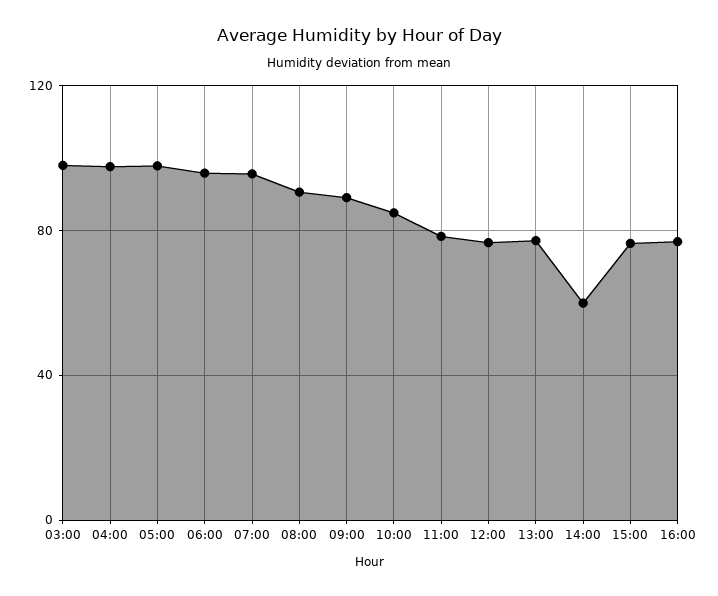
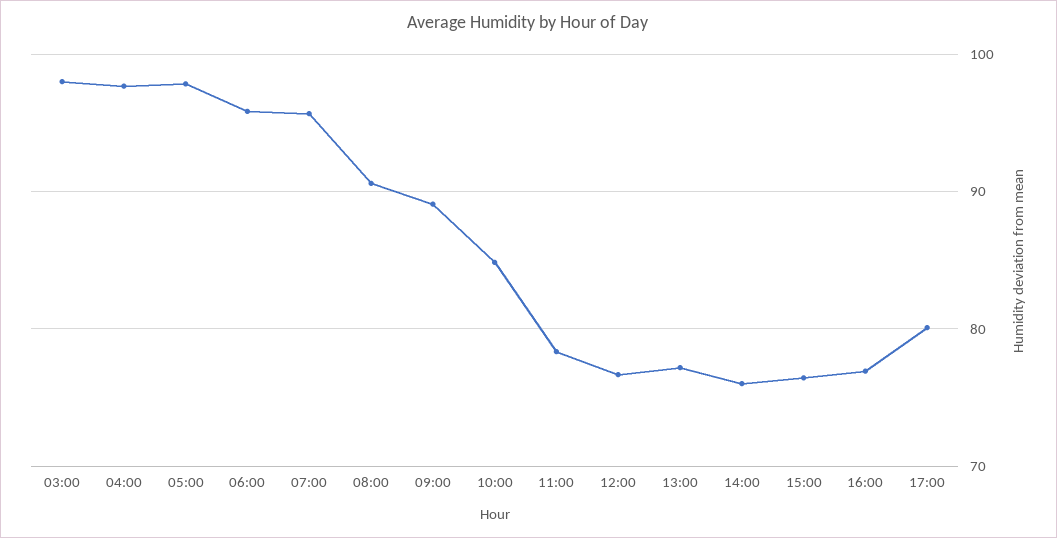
14:00: 60 -> 76
17:00: none -> 80

